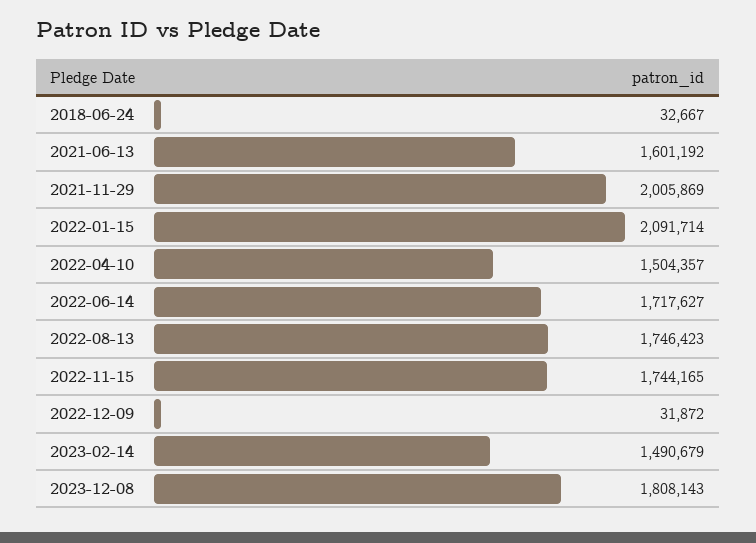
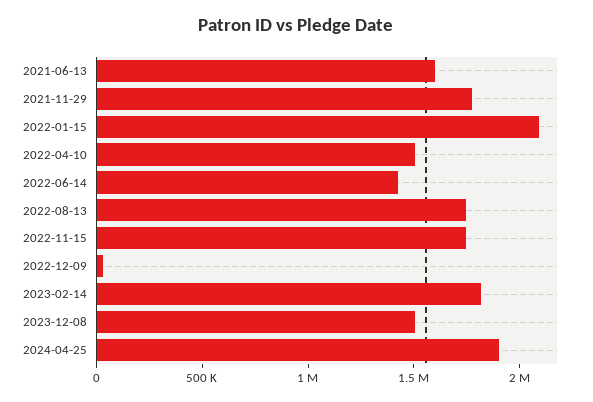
2018-06-24: 32667 -> none
2021-11-29: 2005869 -> 1800000
2022-06-14: 1717627 -> 1400000
2023-02-14: 1490679 -> 1800000
2023-12-08: 1808143 -> 1500000
2024-04-25: none -> 1900000

